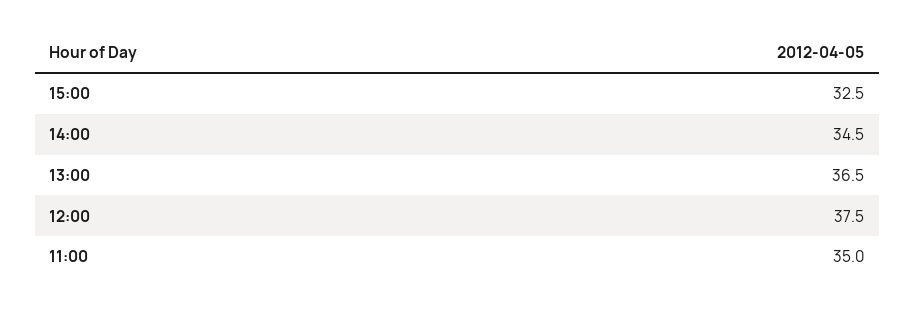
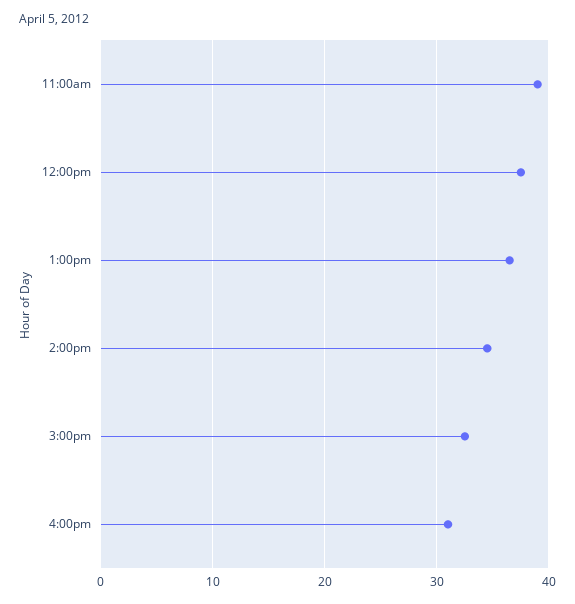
11:00: 35 -> 39
4:00pm: none -> 31

